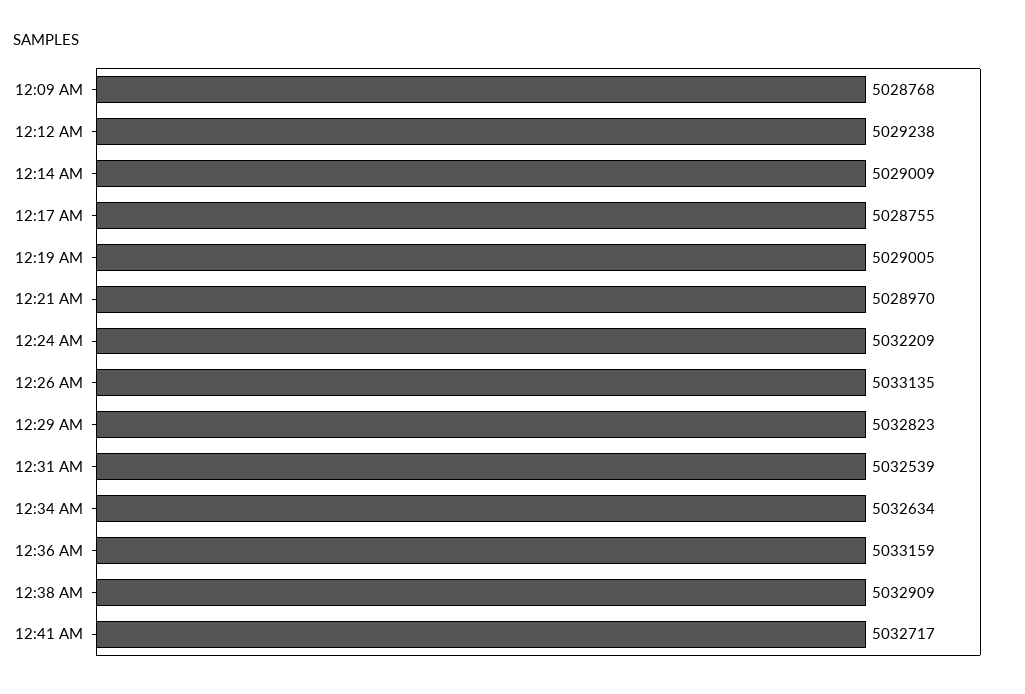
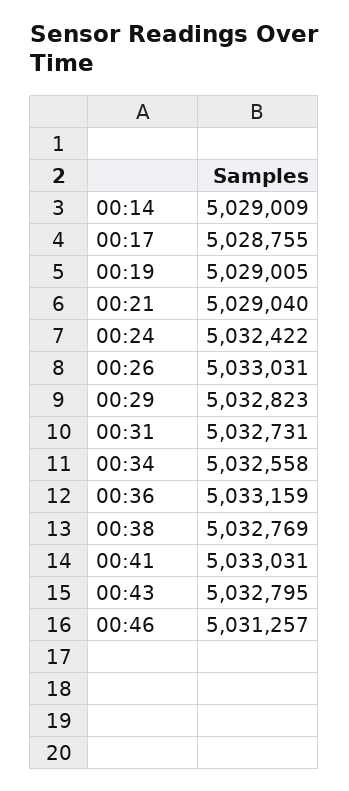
12:09 AM: 5028768 -> none
12:12 AM: 5029238 -> none
12:21 AM: 5028970 -> 5029040
12:24 AM: 5032209 -> 5032422
12:26 AM: 5033135 -> 5033031
12:31 AM: 5032539 -> 5032731
12:34 AM: 5032634 -> 5032558
12:38 AM: 5032909 -> 5032769
12:41 AM: 5032717 -> 5033031
00:43: none -> 5032795
00:46: none -> 5031257

